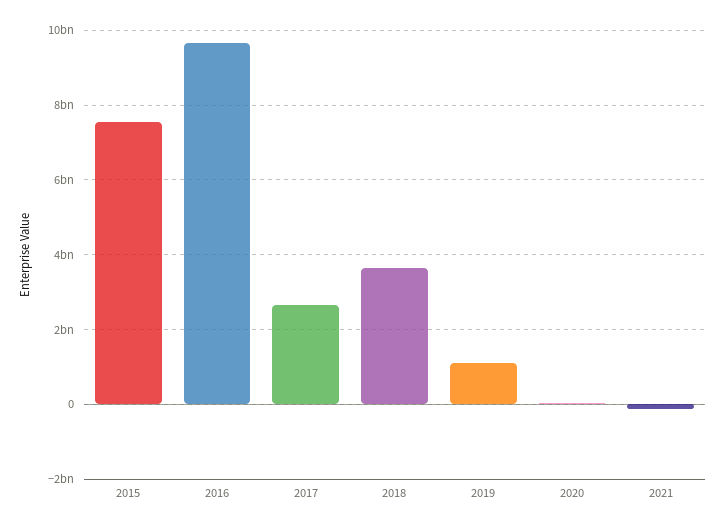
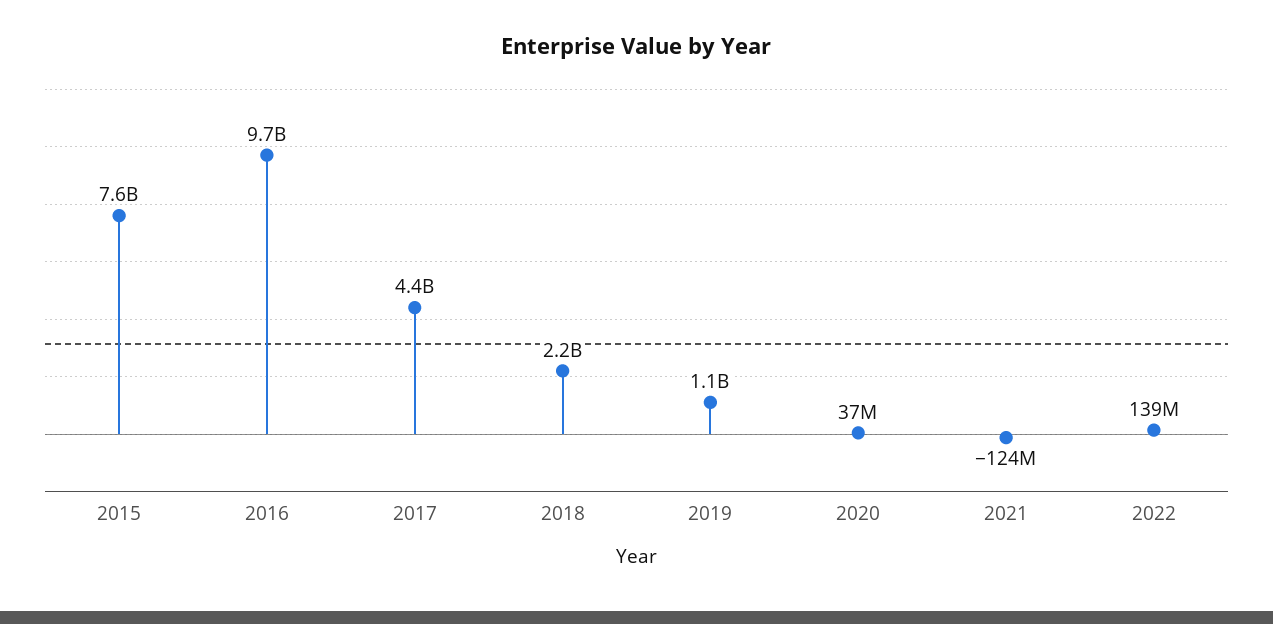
2017: 2600000000 -> 4400000000
2018: 3600000000 -> 2200000000
2022: none -> 139000000

